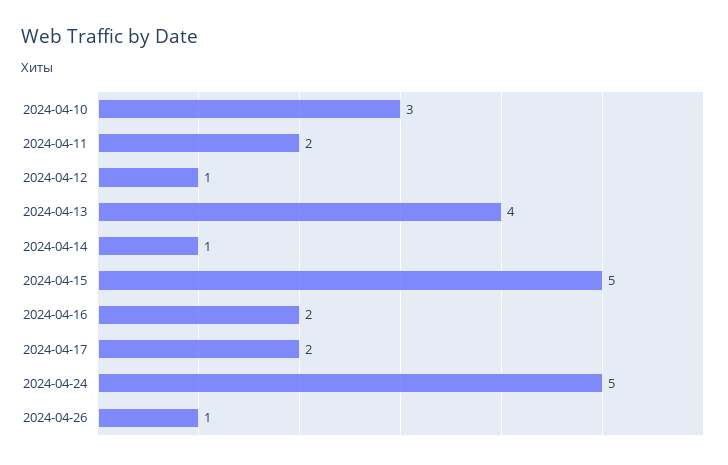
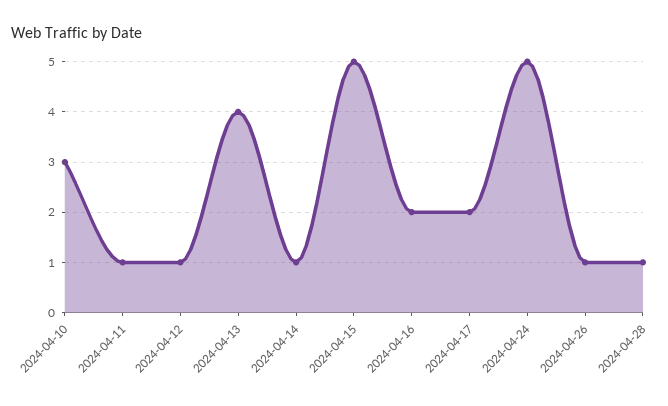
2024-04-11: 2 -> 1
2024-04-28: none -> 1

